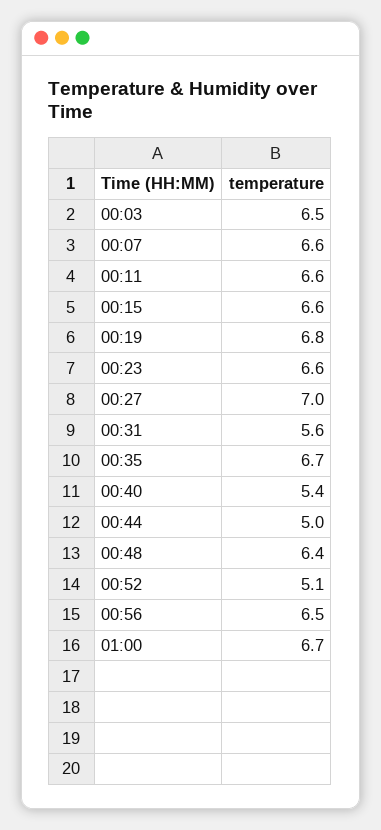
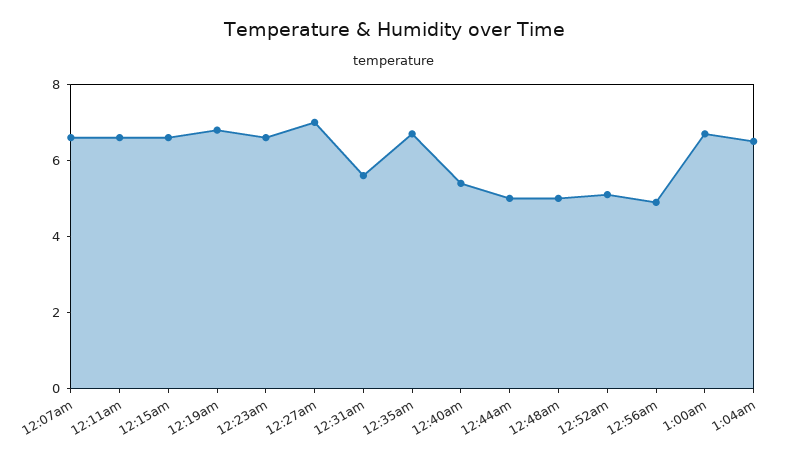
00:03: 6.5 -> none
00:48: 6.4 -> 5
00:56: 6.5 -> 5
1:04am: none -> 6.5

